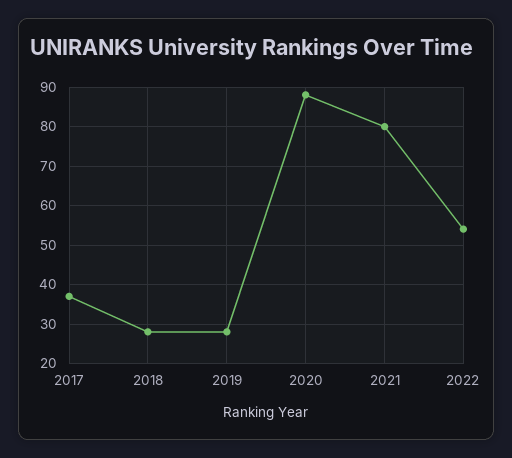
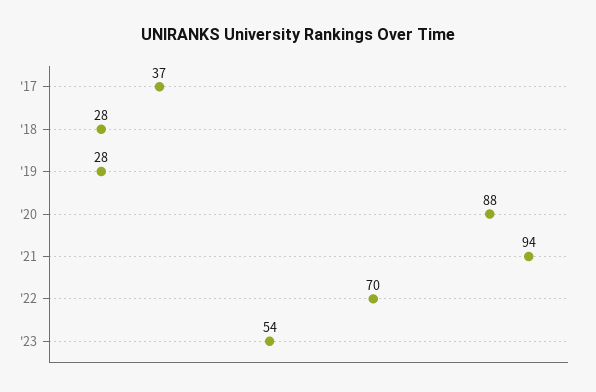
2021: 80 -> 94
2022: 55 -> 70
'23: none -> 54

